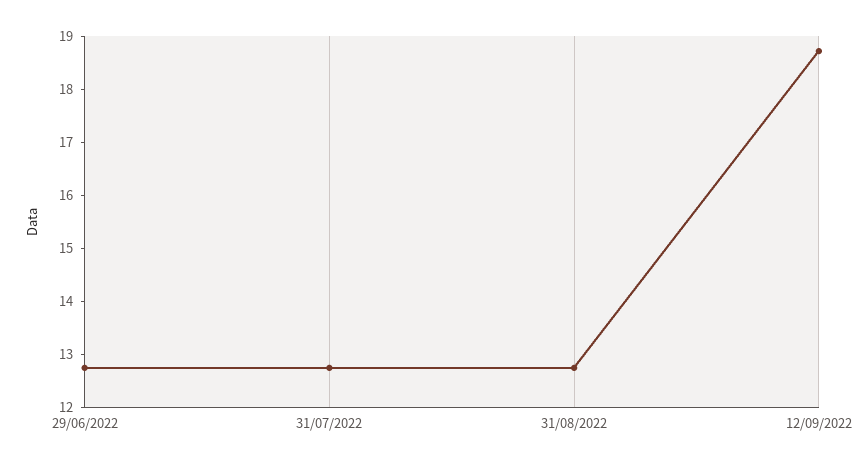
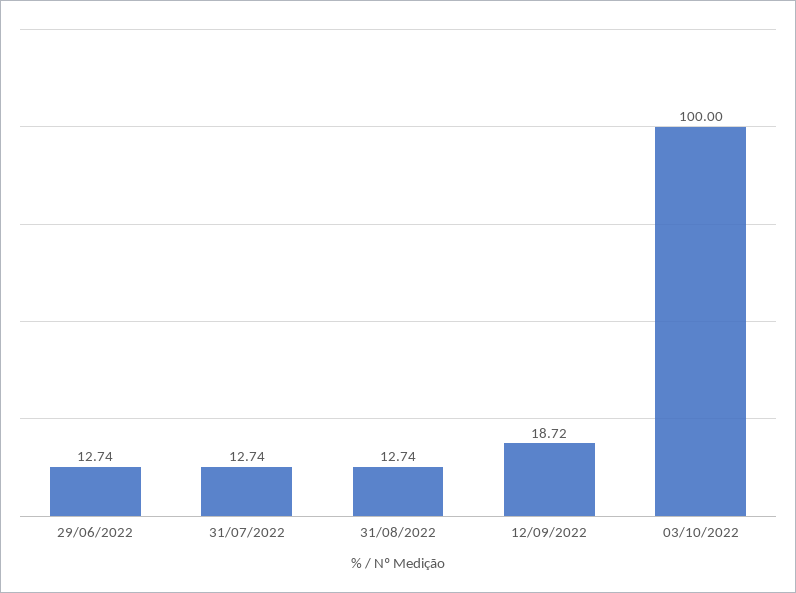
03/10/2022: none -> 100

